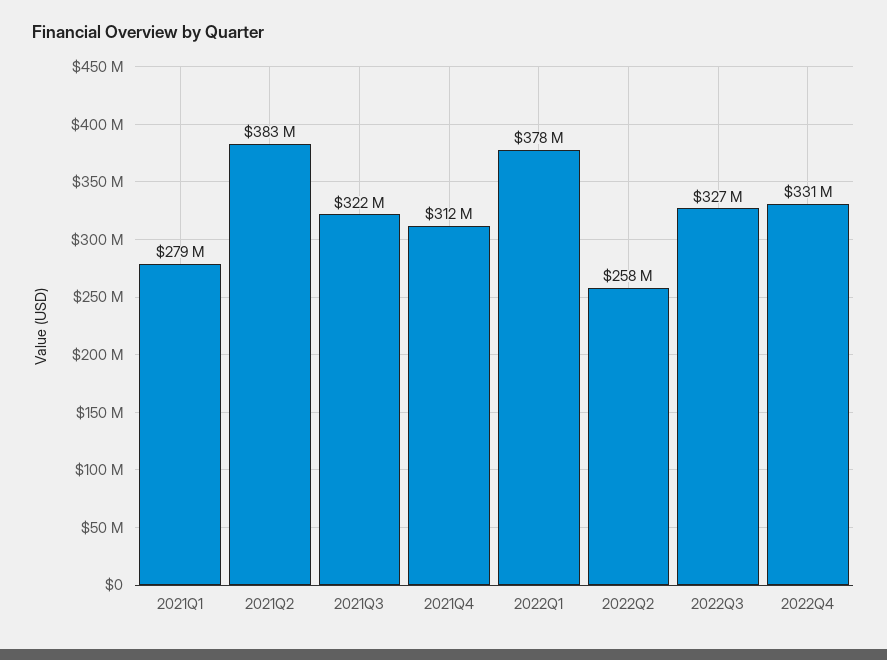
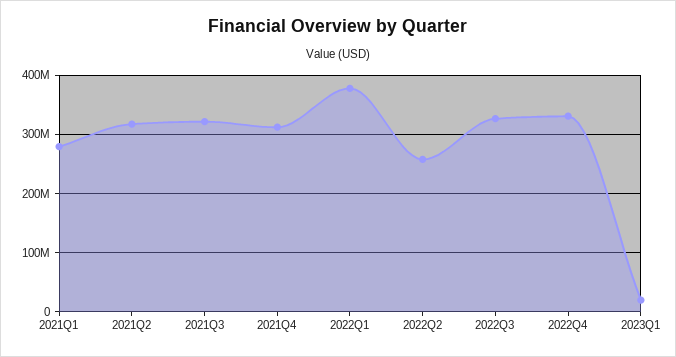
2021Q2: 383000000 -> 320000000
2023Q1: none -> 20000000

